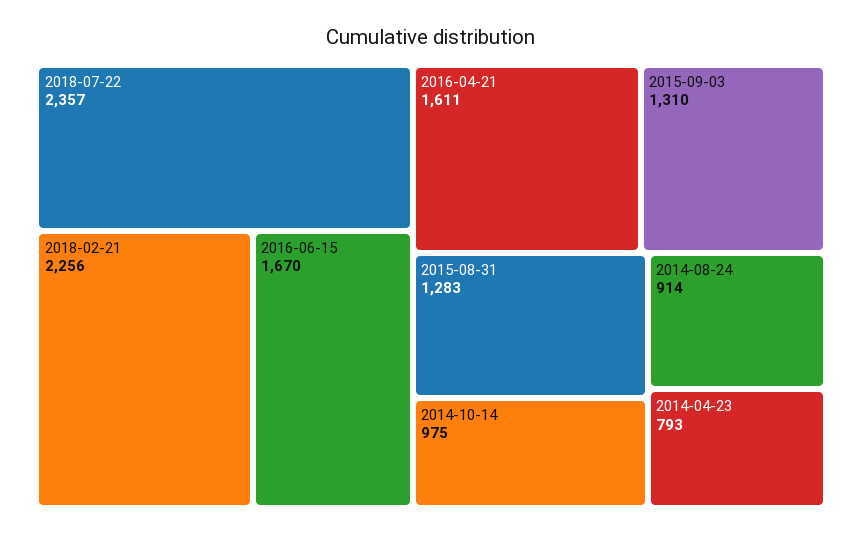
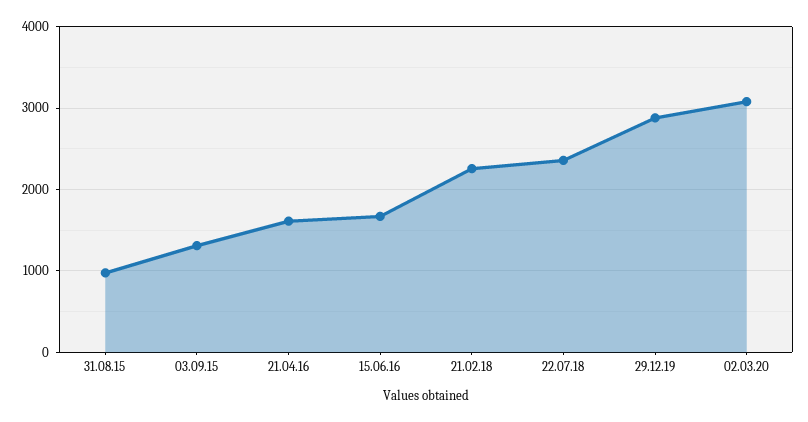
2015-08-31: 1283 -> 1000
2014-10-14: 975 -> none
2014-08-24: 914 -> none
2014-04-23: 793 -> none
29.12.19: none -> 2900
02.03.20: none -> 3100

